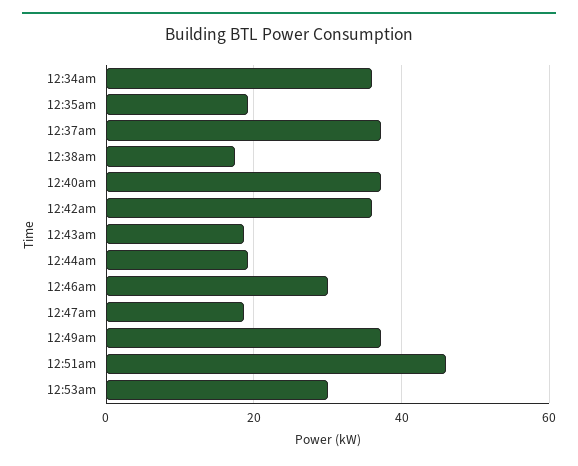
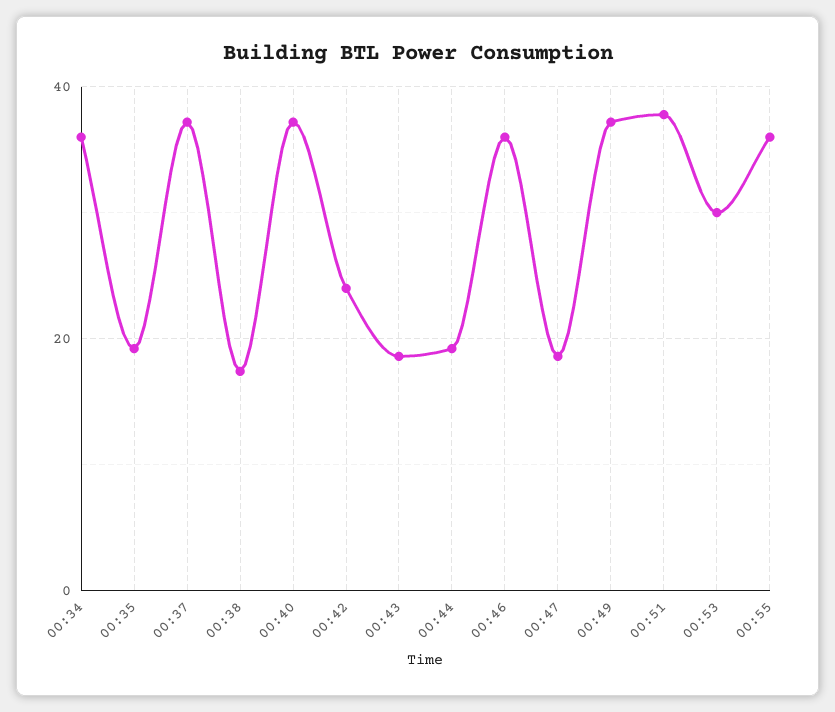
12:42am: 36 -> 24
12:46am: 30 -> 36
12:51am: 46 -> 38
00:55: none -> 36

